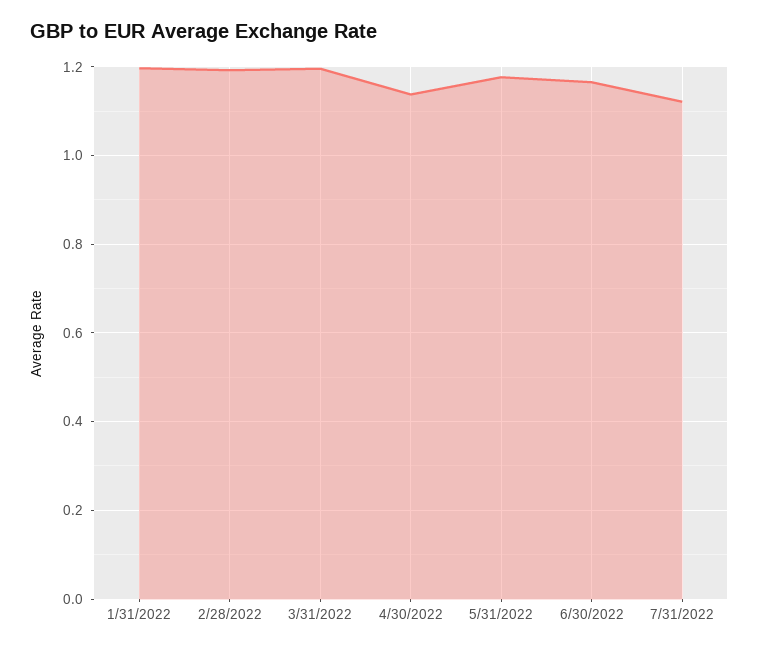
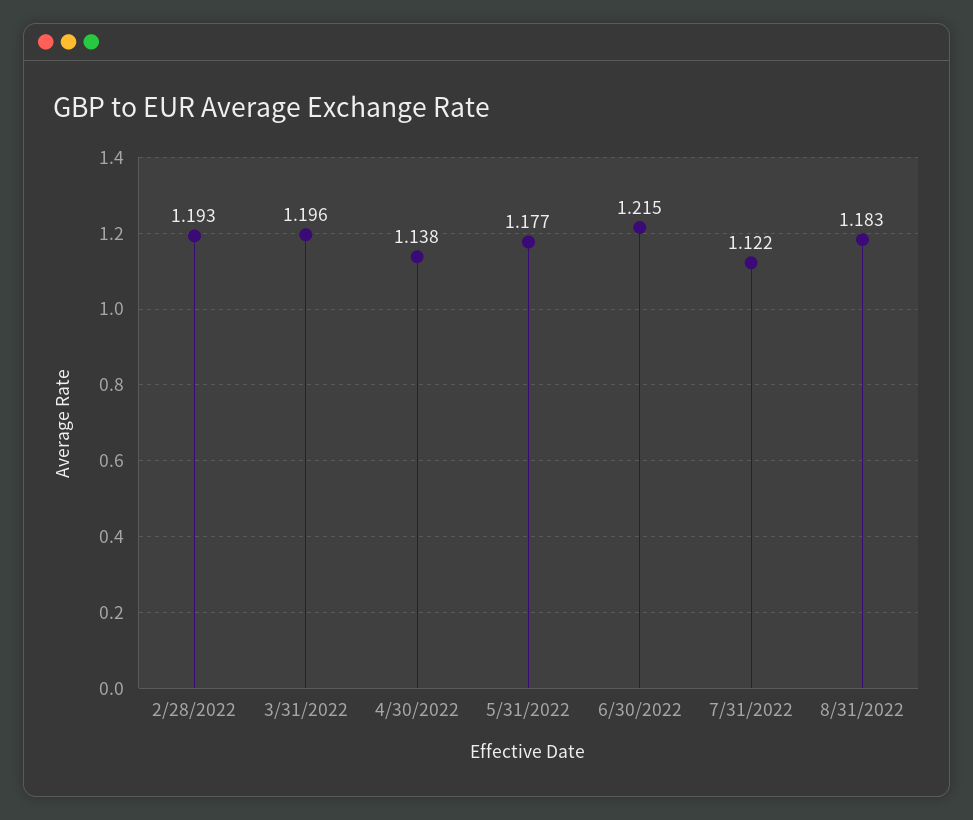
1/31/2022: 1.2 -> none
6/30/2022: 1.16 -> 1.215
8/31/2022: none -> 1.183

